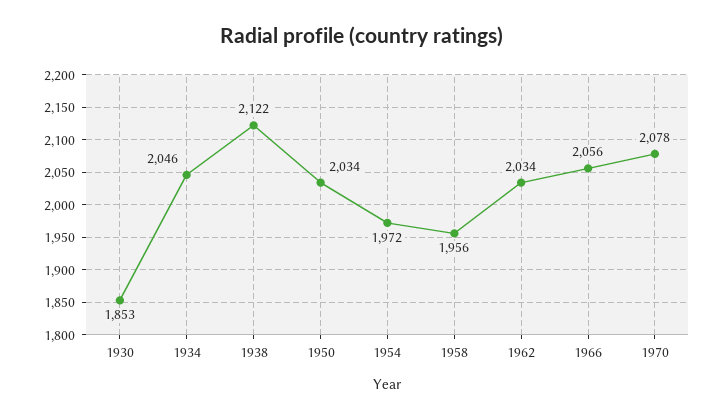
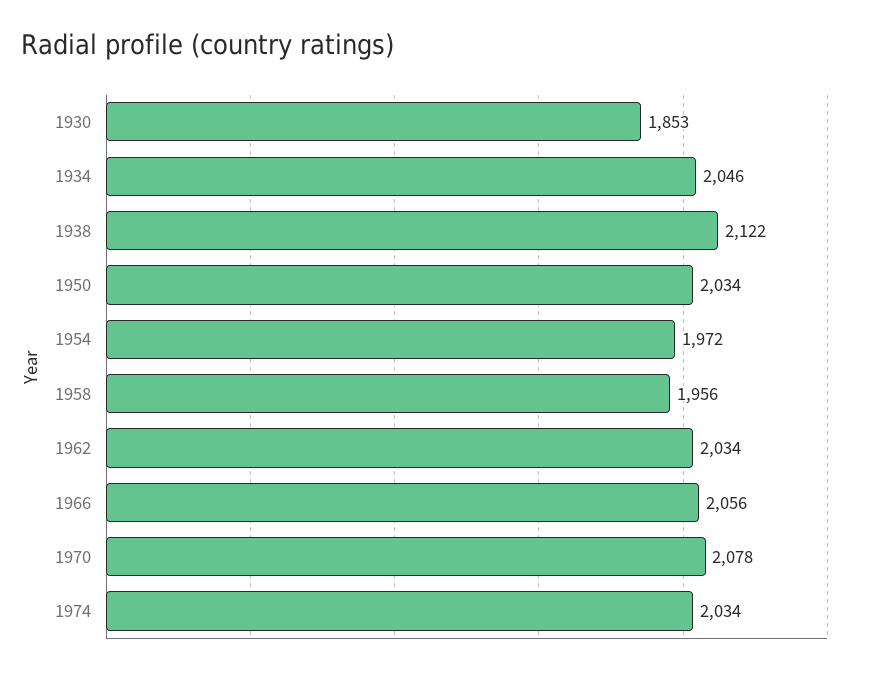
1974: none -> 2034

